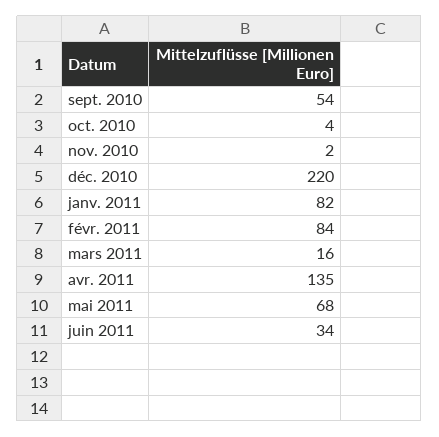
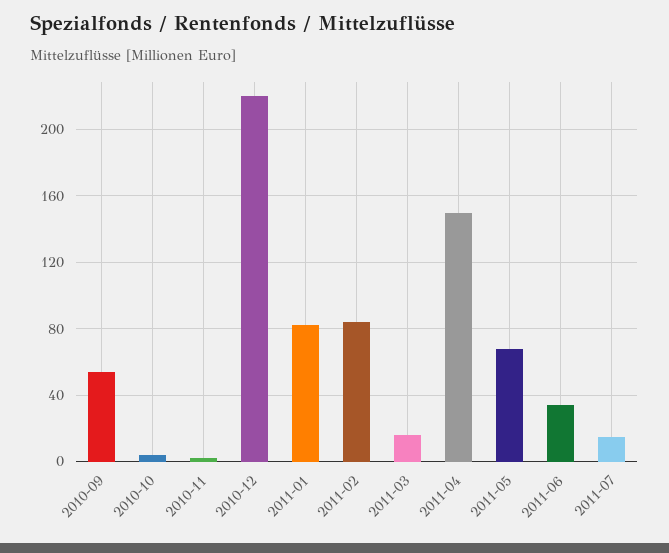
avr. 2011: 135 -> 150
2011-07: none -> 15

